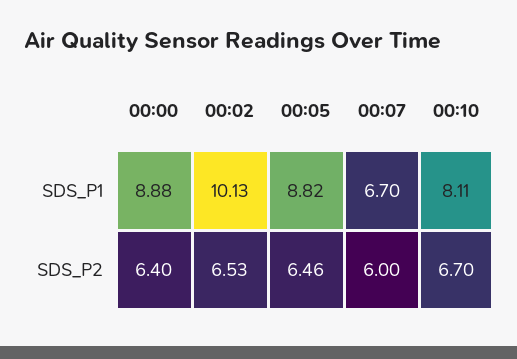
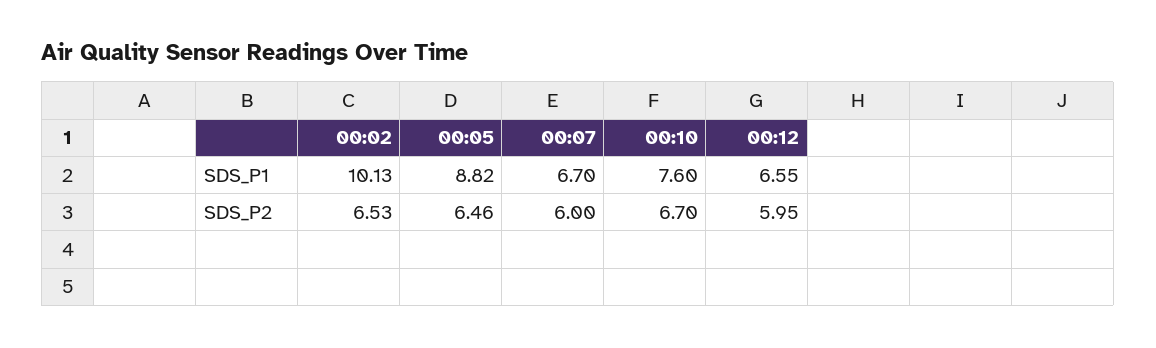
00:00, SDS_P1: 8.88 -> none
00:10, SDS_P1: 8.11 -> 7.6
00:00, SDS_P2: 6.4 -> none
00:12, SDS_P1: none -> 6.55
00:12, SDS_P2: none -> 5.95

